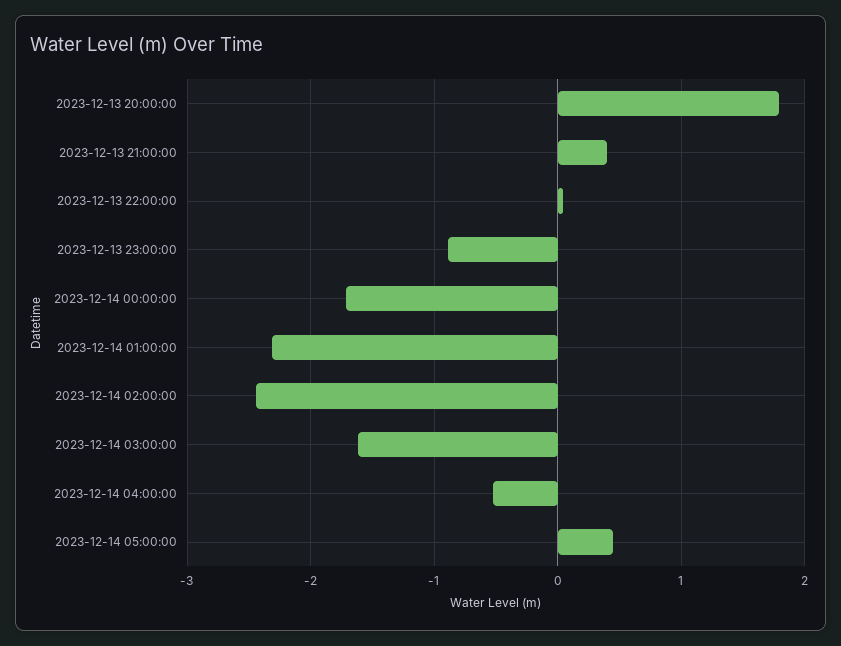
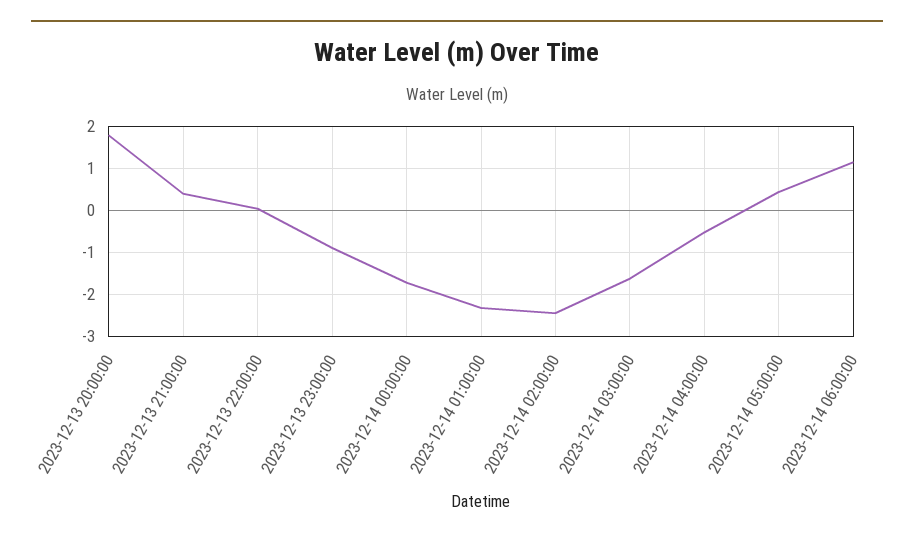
2023-12-14 06:00:00: none -> 1.2

